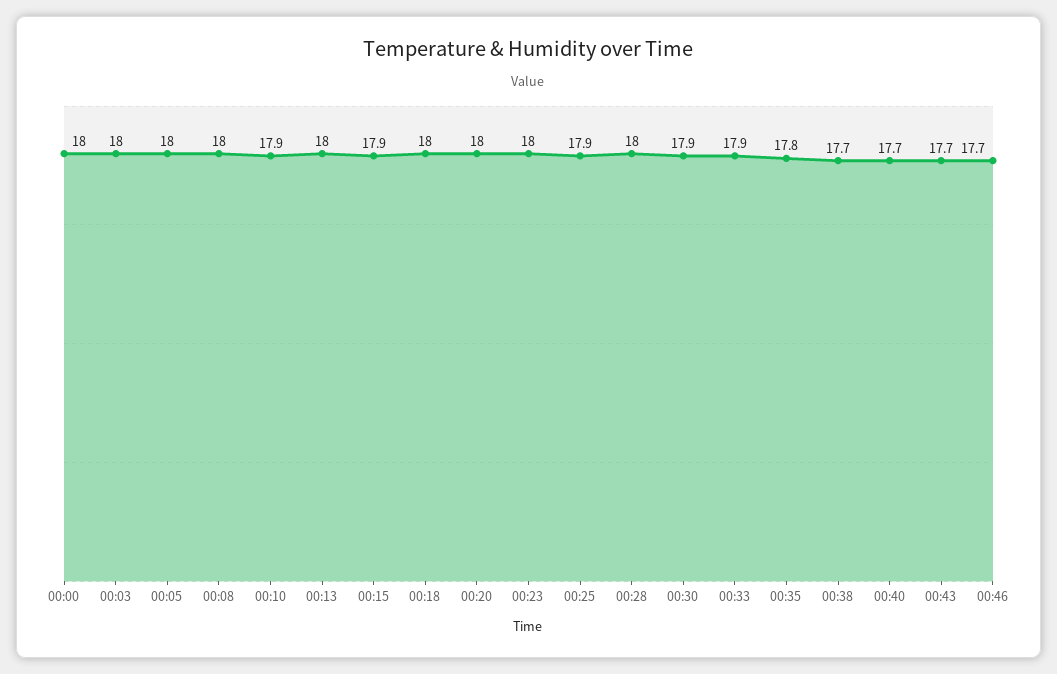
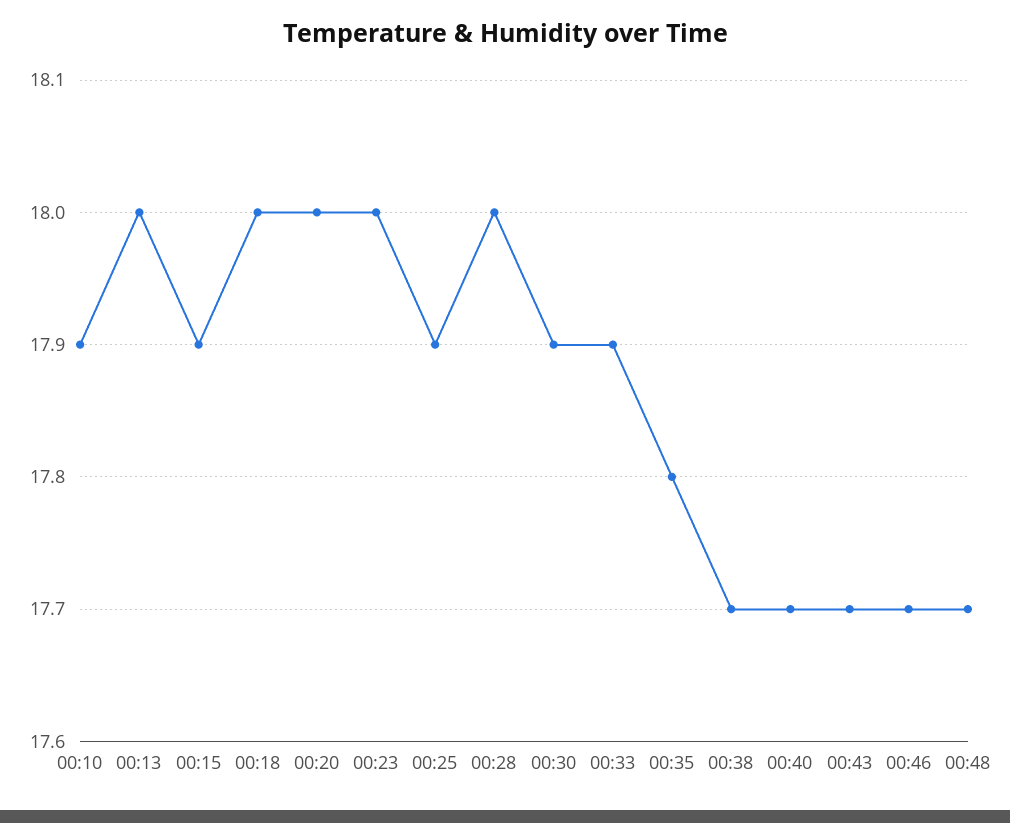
00:00: 18 -> none
00:03: 18 -> none
00:05: 18 -> none
00:08: 18 -> none
00:48: none -> 17.7

